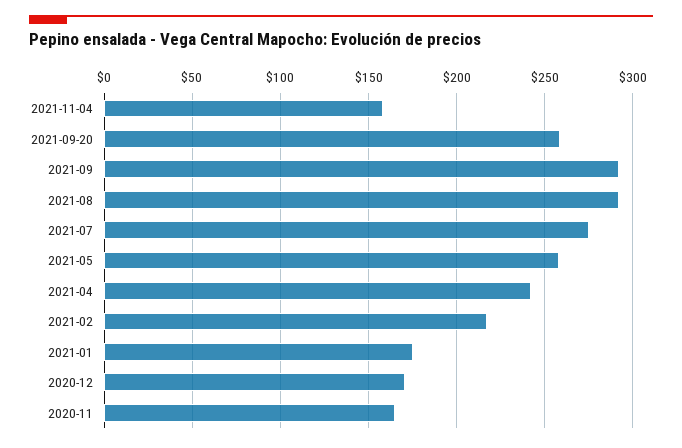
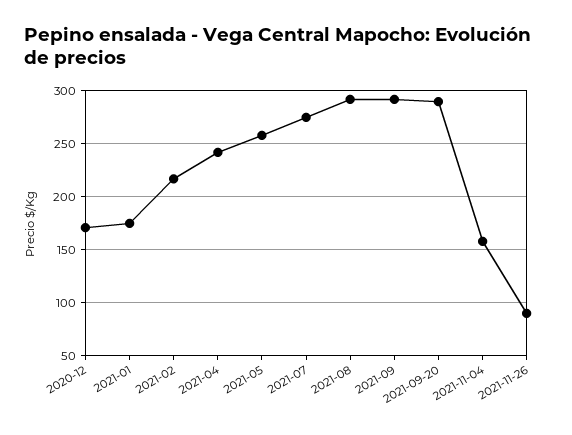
2021-09-20: 260 -> 290
2020-11: 165 -> none
2021-11-26: none -> 90

